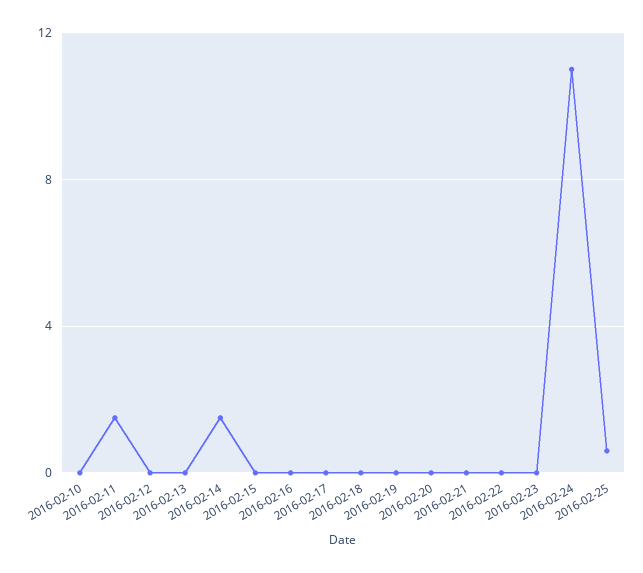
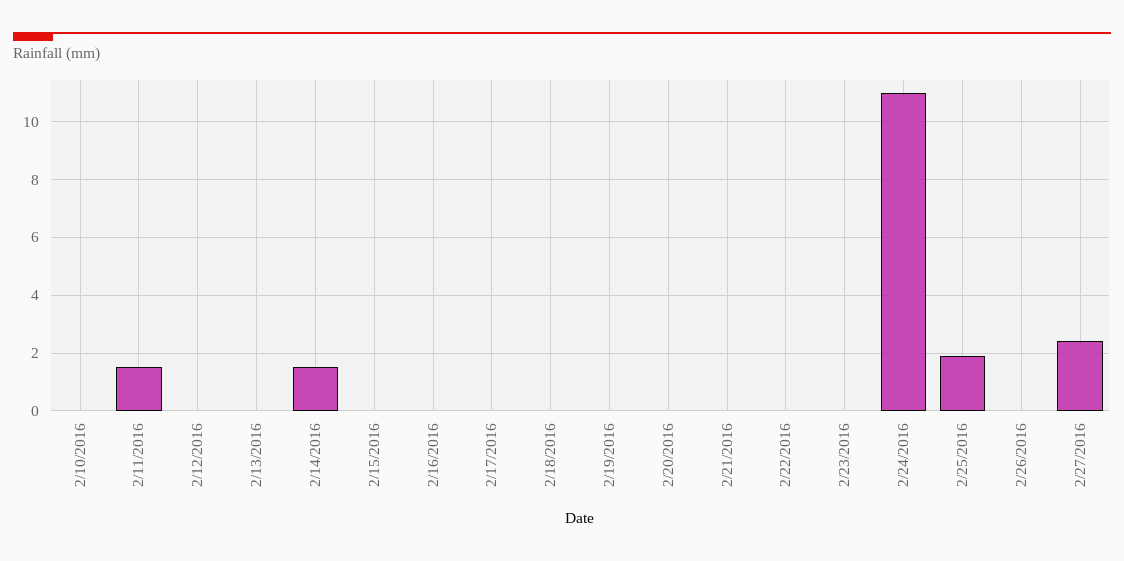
2016-02-25: 0.5 -> 2
2/26/2016: none -> 0
2/27/2016: none -> 2.5

